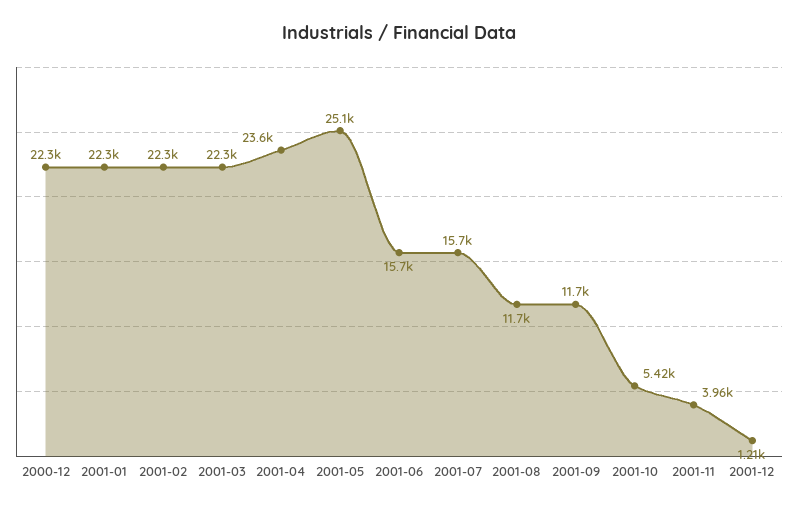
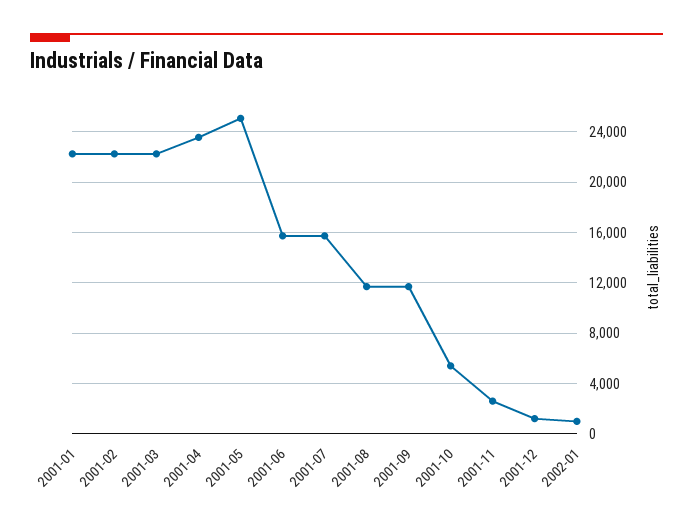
2000-12: 22300 -> none
2001-11: 3960 -> 2500
2002-01: none -> 1000

